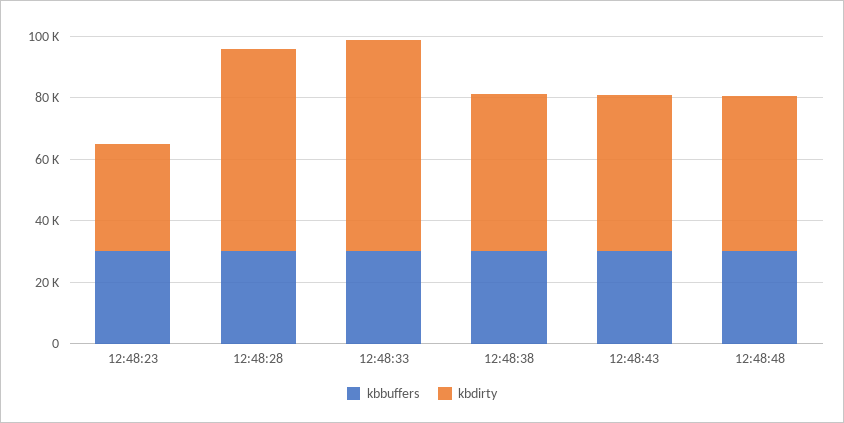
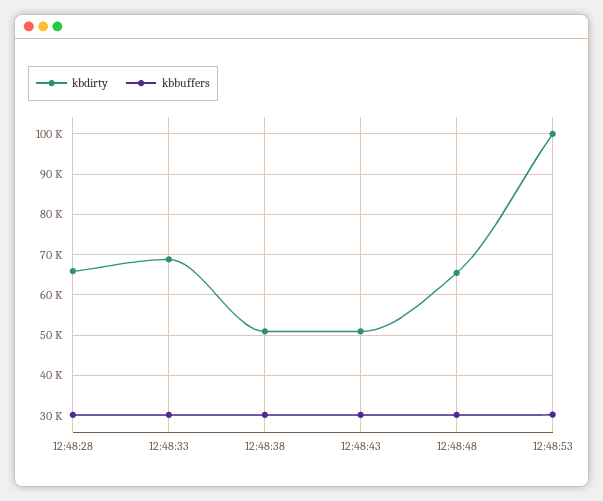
kbbuffers, 12:48:23: 30000 -> none
kbdirty, 12:48:23: 35000 -> none
kbdirty, 12:48:48: 50000 -> 66000
kbdirty, 12:48:53: none -> 100000
kbbuffers, 12:48:53: none -> 30000

